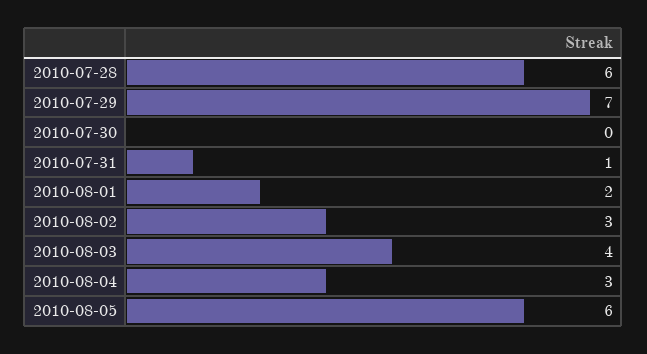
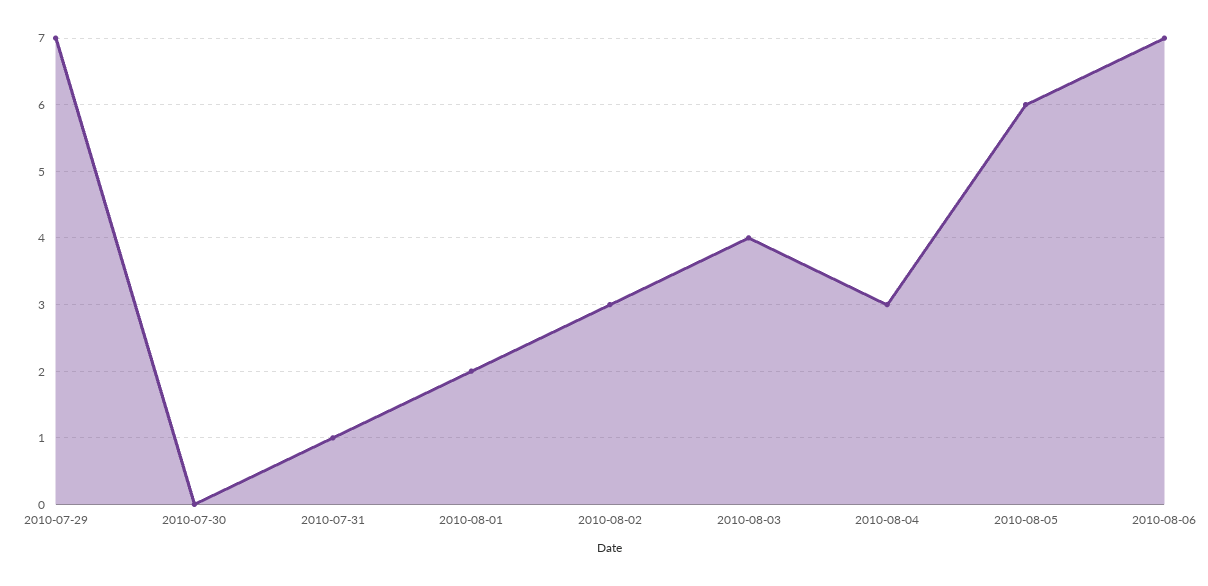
2010-07-28: 6 -> none
2010-08-06: none -> 7

